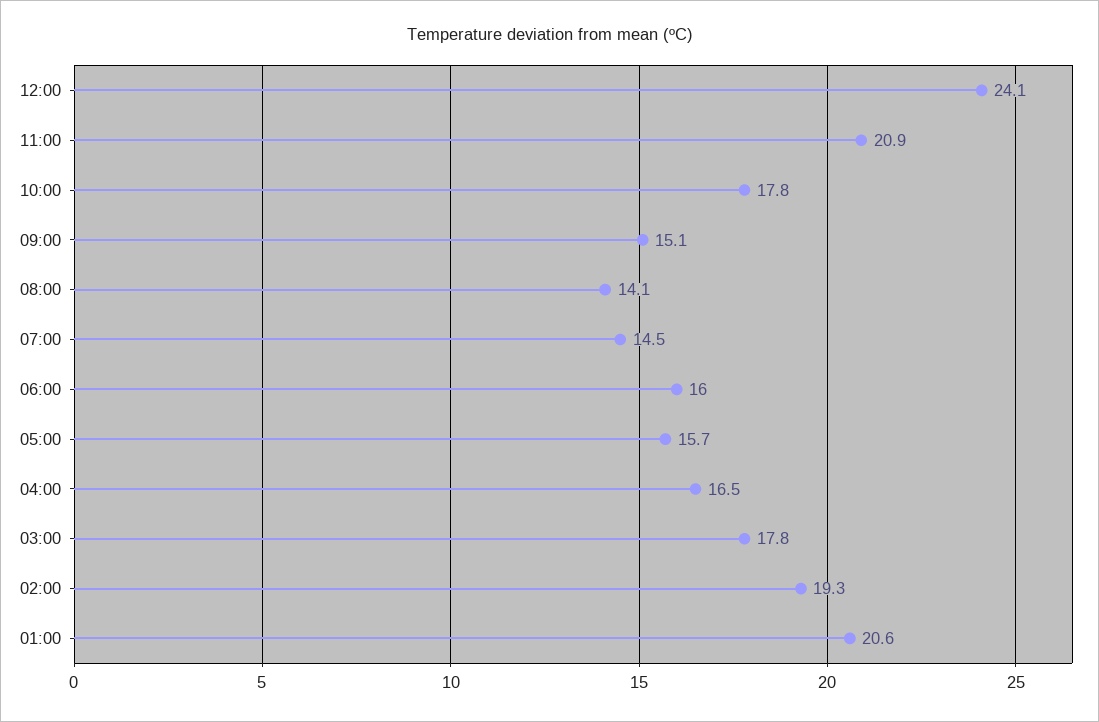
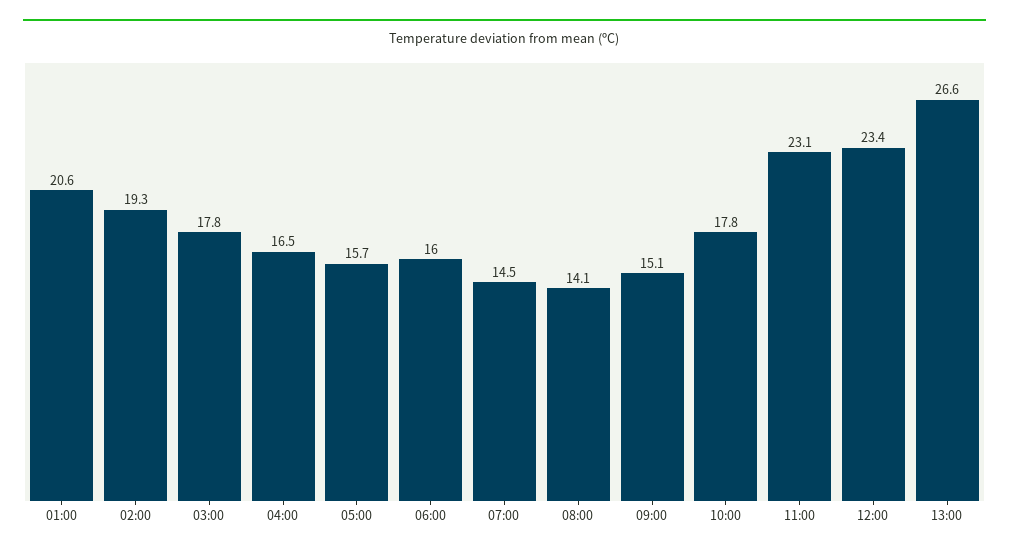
12:00: 24.1 -> 23.4
11:00: 20.9 -> 23.1
13:00: none -> 26.6

